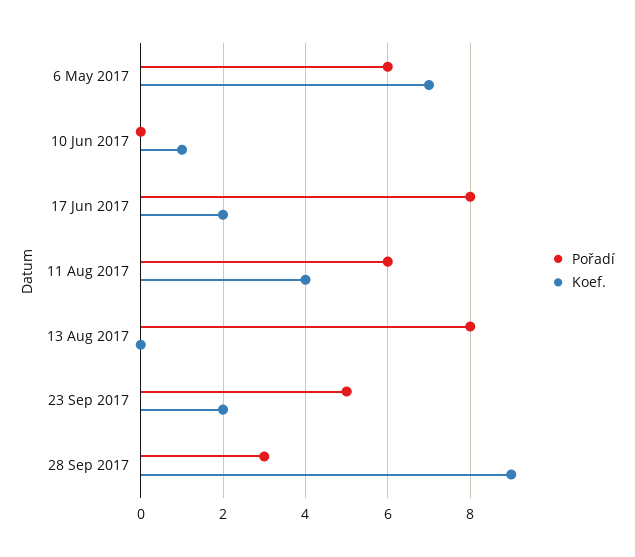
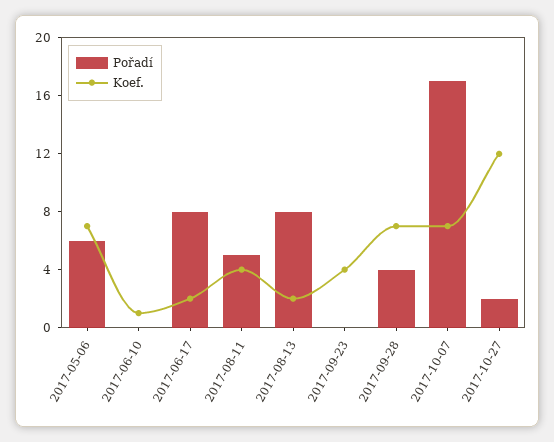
Pořadí, 11 Aug 2017: 6 -> 5
Koef., 13 Aug 2017: 0 -> 2
Pořadí, 23 Sep 2017: 5 -> 0
Koef., 23 Sep 2017: 2 -> 4
Pořadí, 28 Sep 2017: 3 -> 4
Koef., 28 Sep 2017: 9 -> 7
Pořadí, 2017-10-07: none -> 17
Koef., 2017-10-07: none -> 7
Pořadí, 2017-10-27: none -> 2
Koef., 2017-10-27: none -> 12

